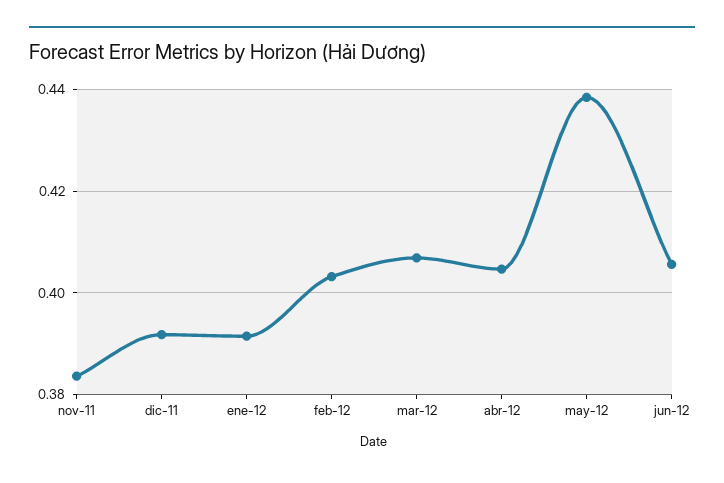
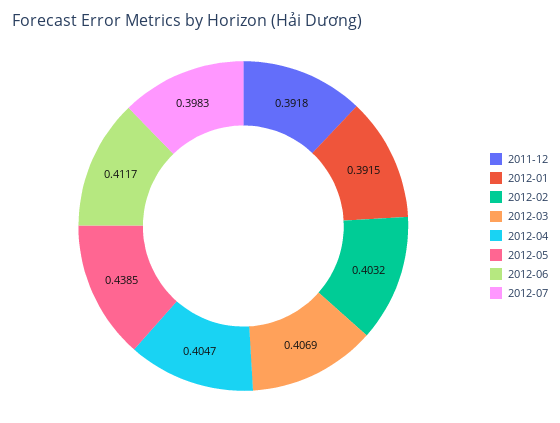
nov-11: 0.384 -> none
jun-12: 0.406 -> 0.4117
2012-07: none -> 0.3983

